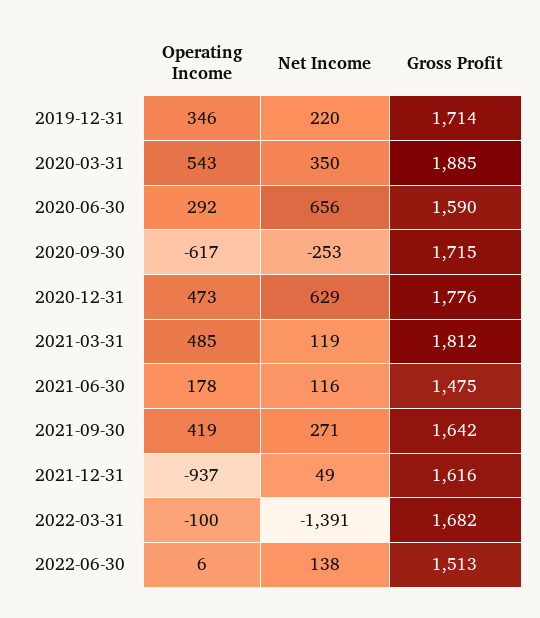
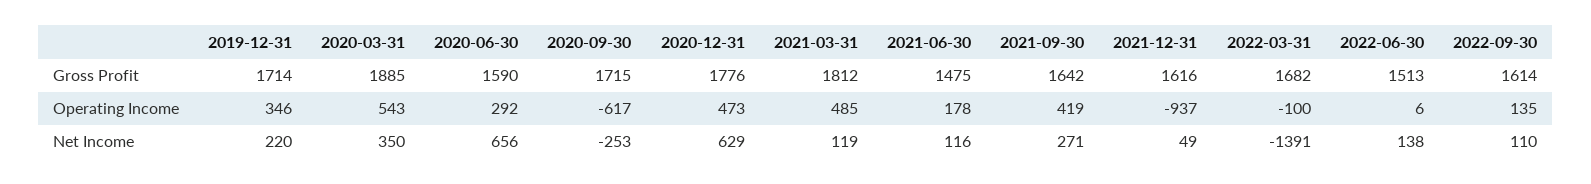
Gross Profit, 2022-09-30: none -> 1614
Operating Income, 2022-09-30: none -> 135
Net Income, 2022-09-30: none -> 110

